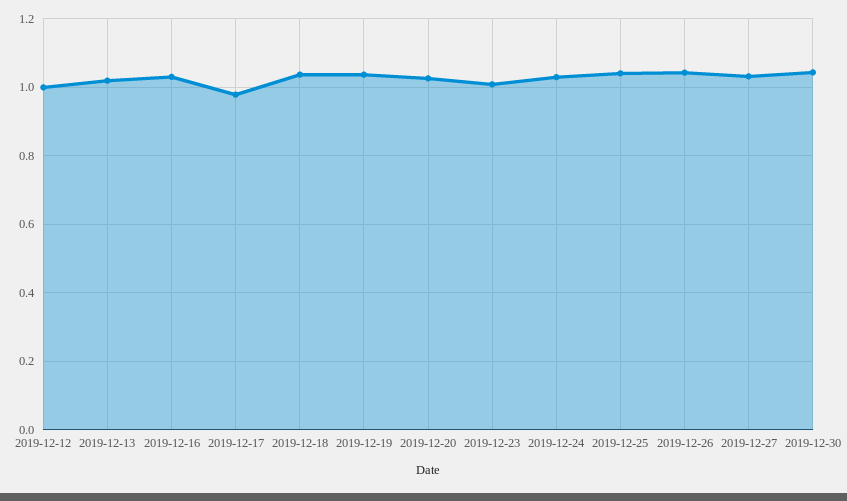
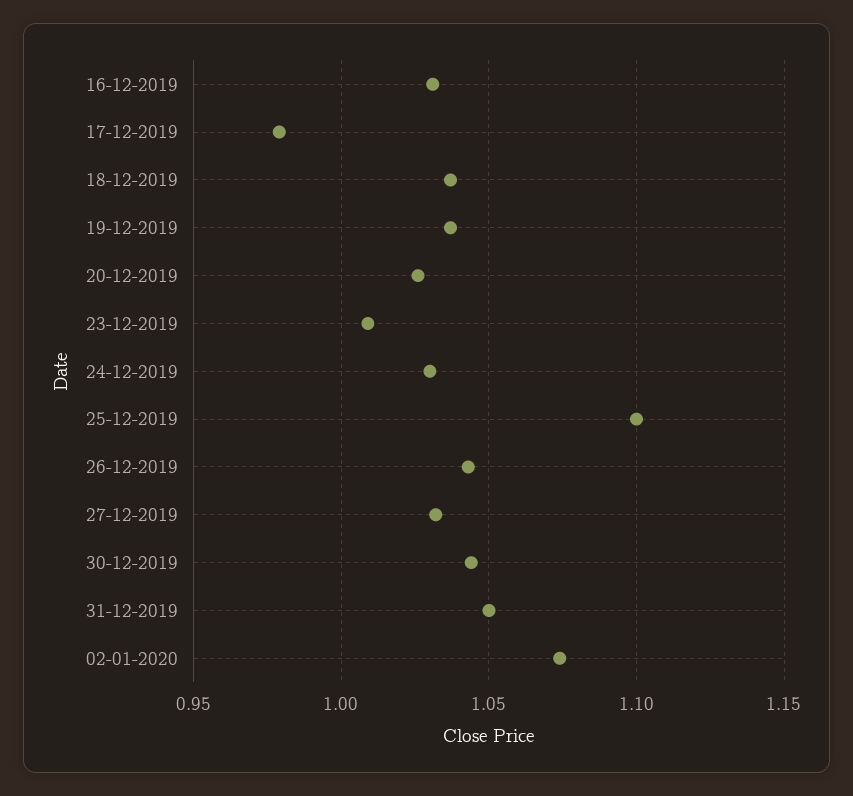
2019-12-12: 1 -> none
2019-12-13: 1.02 -> none
2019-12-25: 1.04 -> 1.1
31-12-2019: none -> 1.05
02-01-2020: none -> 1.075

